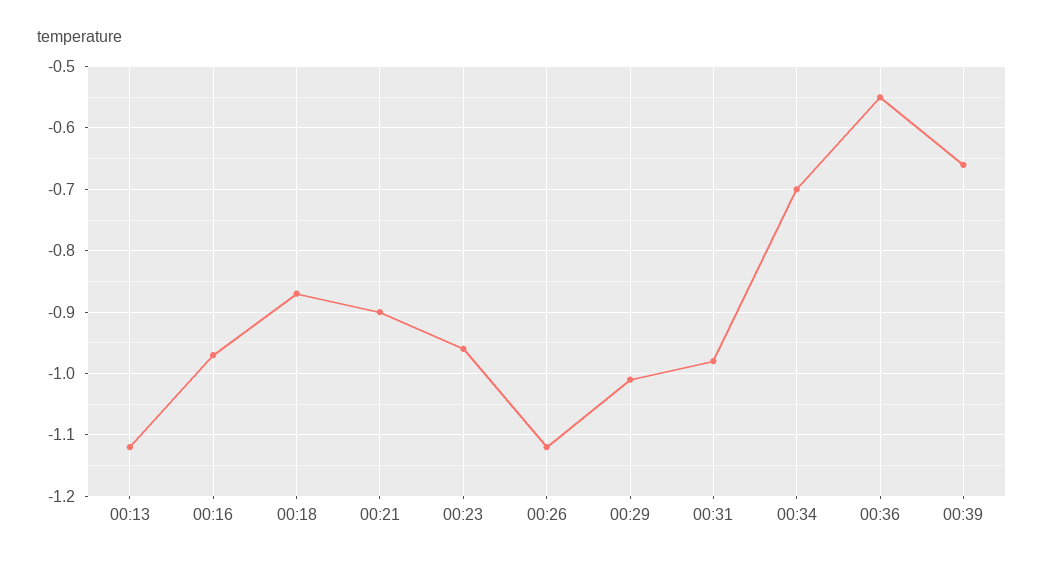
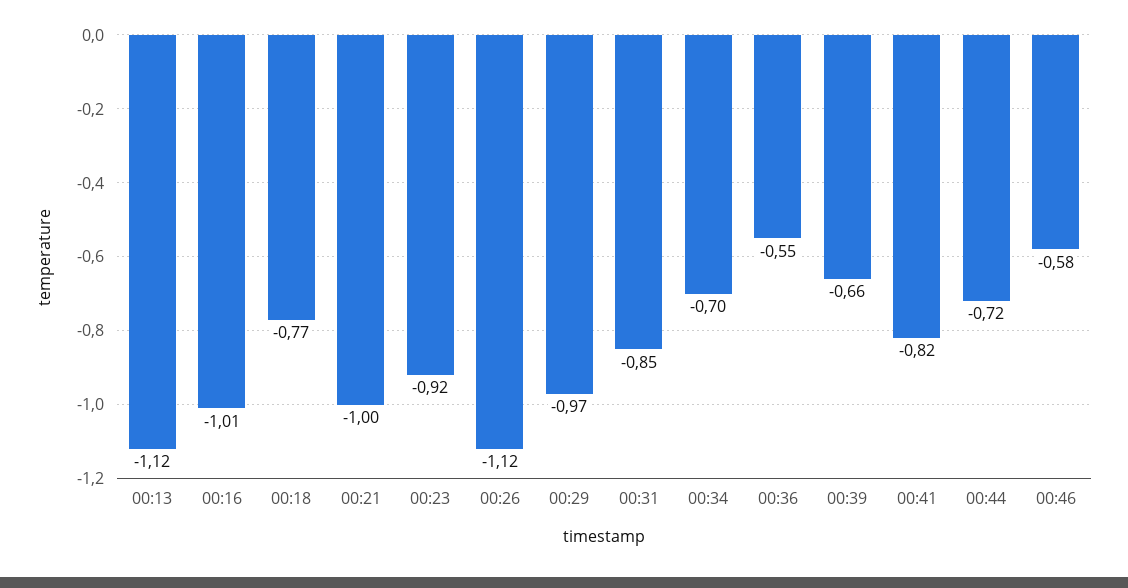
00:16: -0.97 -> -1.01
00:18: -0.87 -> -0.77
00:21: -0.9 -> -1
00:23: -0.96 -> -0.92
00:29: -1.01 -> -0.97
00:31: -0.98 -> -0.85
00:41: none -> -0.82
00:44: none -> -0.72
00:46: none -> -0.58

